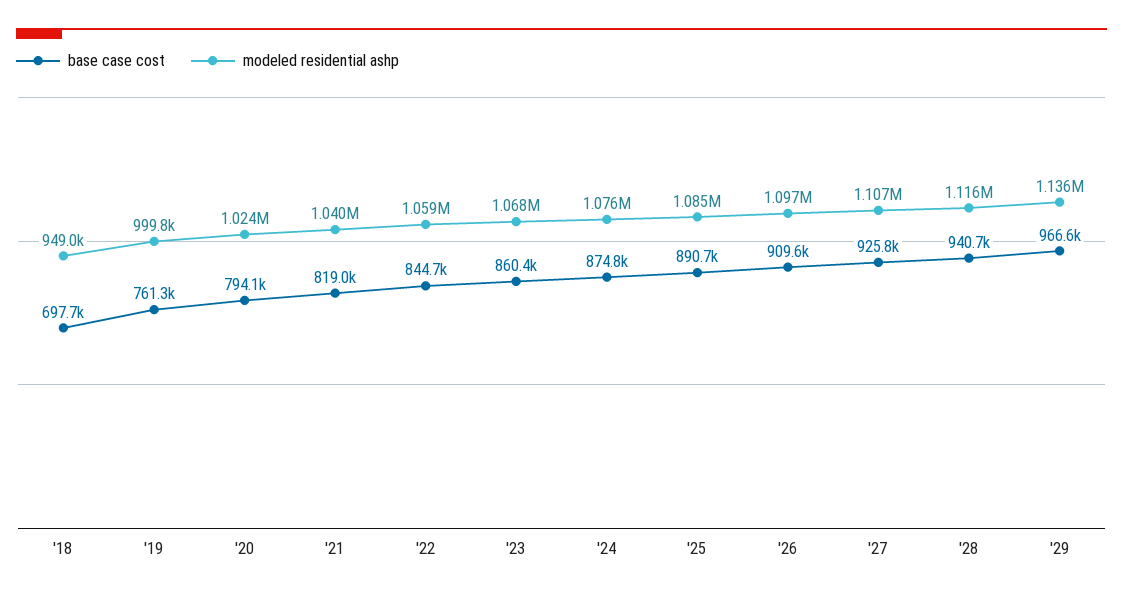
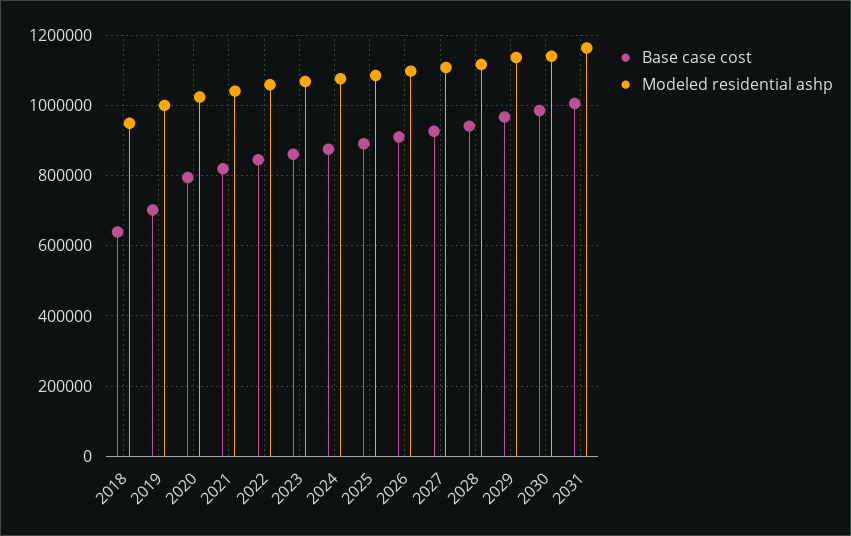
base case cost, '18: 697700 -> 640000
base case cost, '19: 761300 -> 700000
base case cost, 2030: none -> 980000
modeled residential ashp, 2030: none -> 1140000
base case cost, 2031: none -> 1000000
modeled residential ashp, 2031: none -> 1160000

